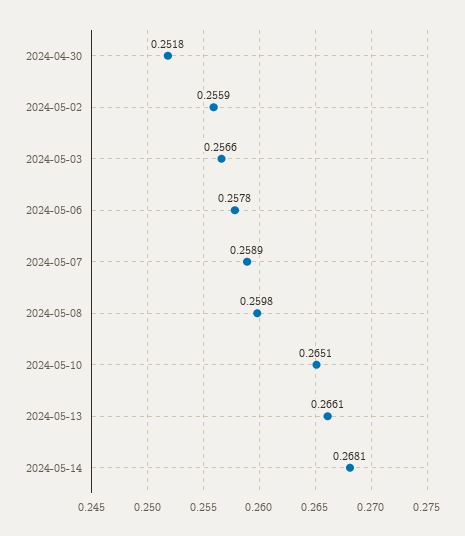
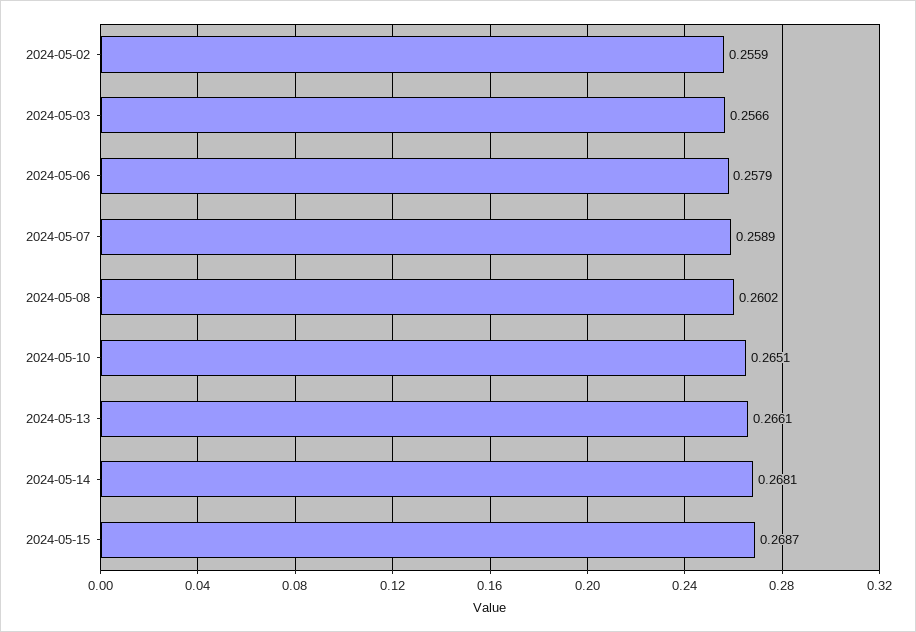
2024-04-30: 0.2518 -> none
2024-05-06: 0.2578 -> 0.2579
2024-05-08: 0.2598 -> 0.2602
2024-05-15: none -> 0.2687

